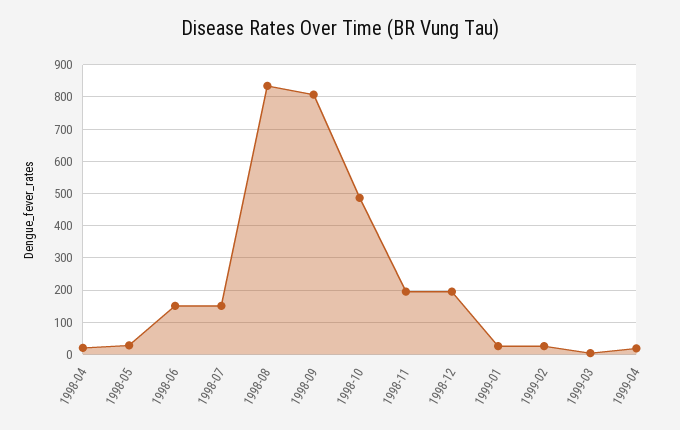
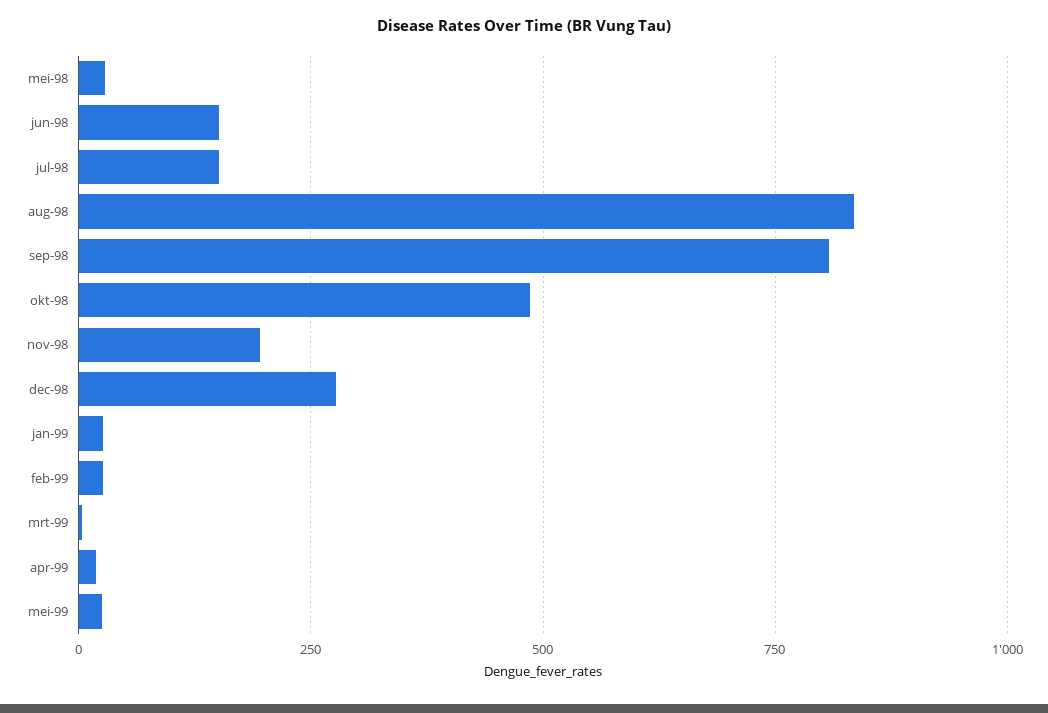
1998-04: 20 -> none
1998-12: 200 -> 275
mei-99: none -> 25

